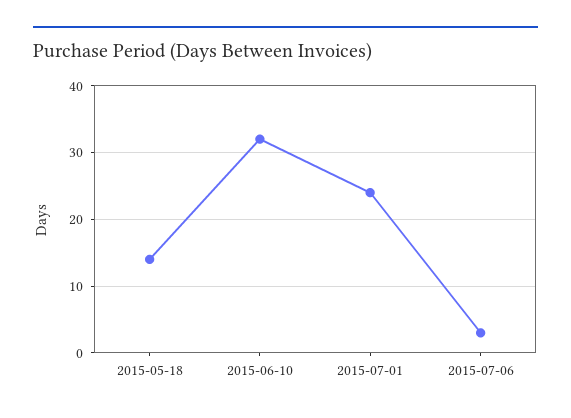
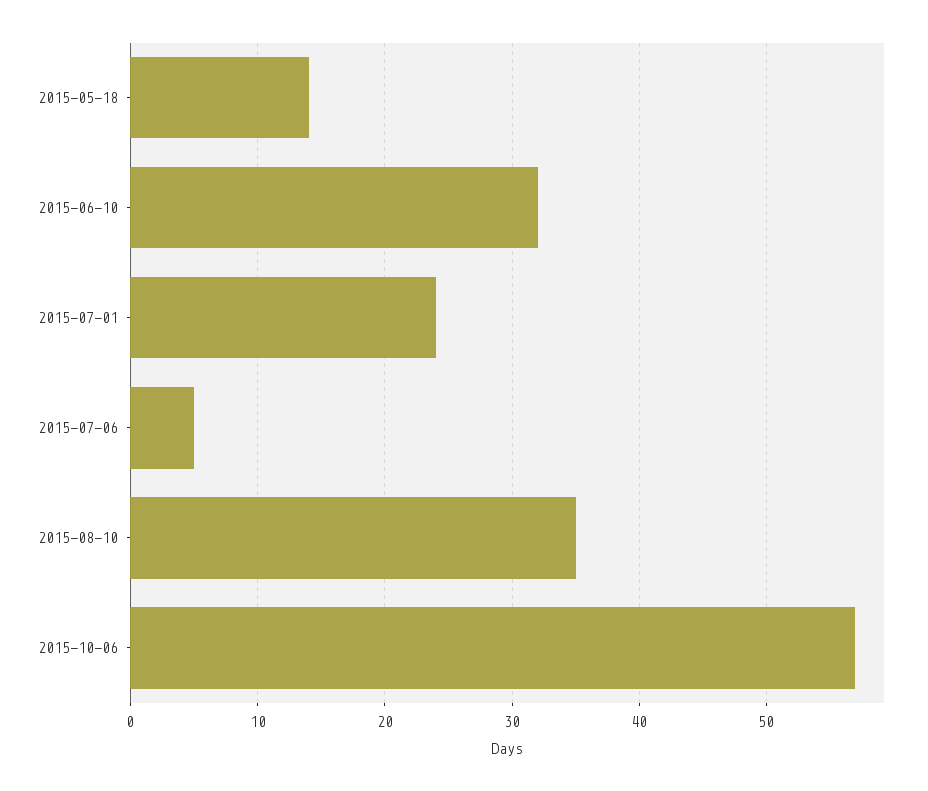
2015-07-06: 3 -> 5
2015-08-10: none -> 35
2015-10-06: none -> 57

